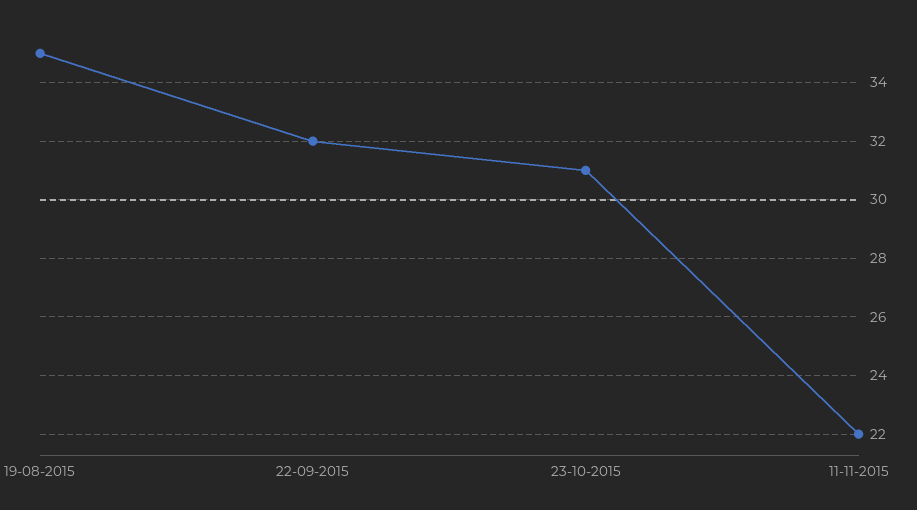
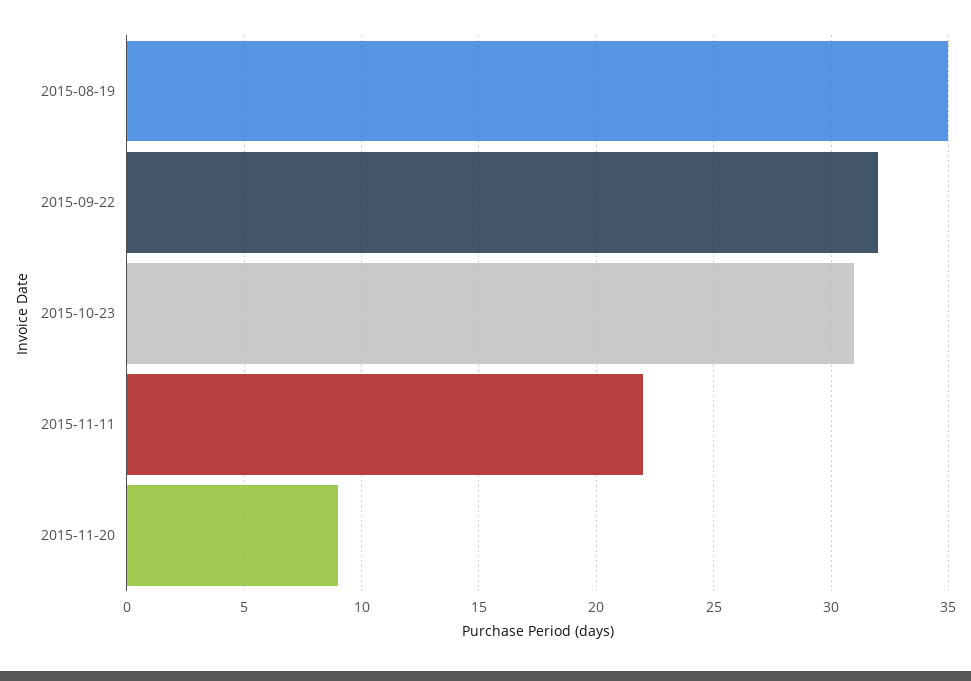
2015-11-20: none -> 9

